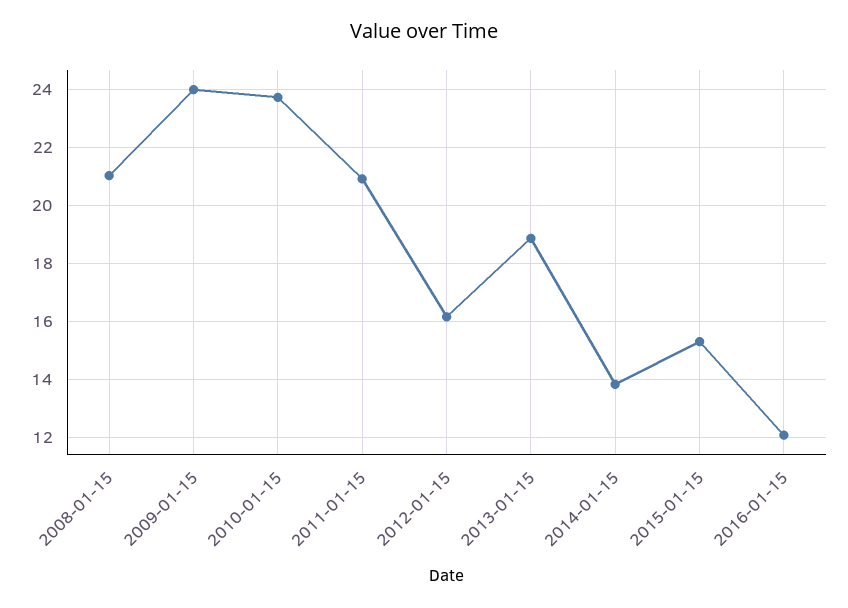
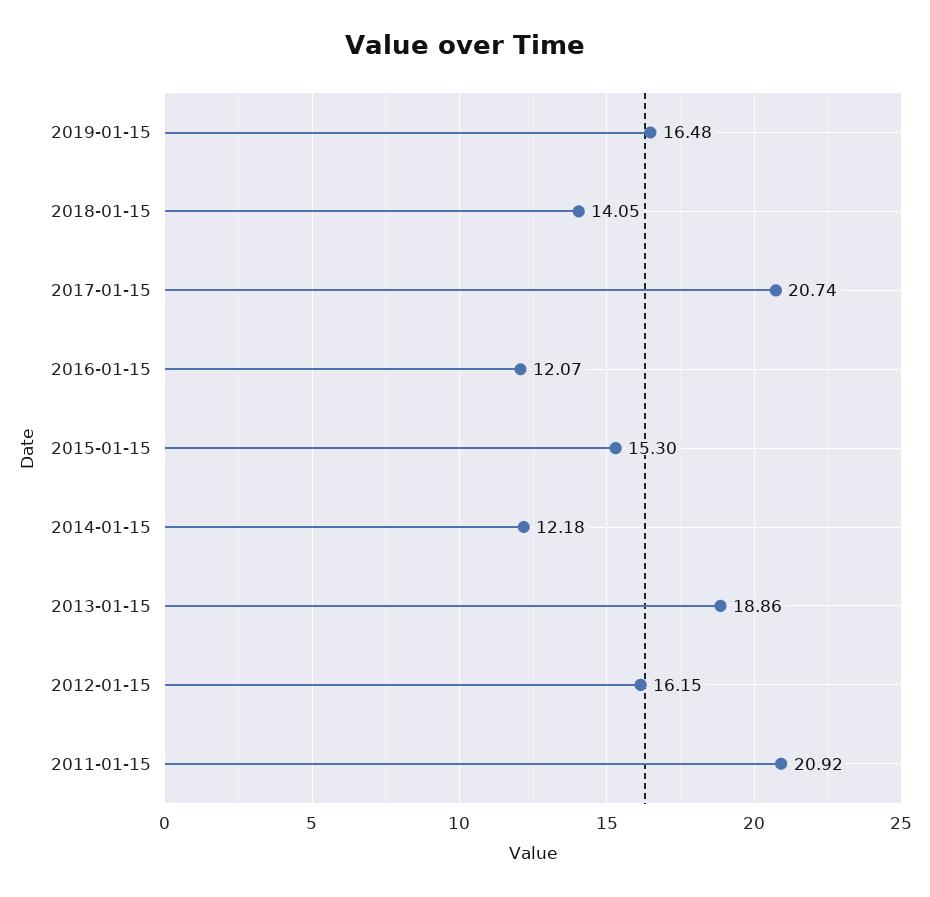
2008-01-15: 21 -> none
2009-01-15: 24 -> none
2010-01-15: 23.75 -> none
2014-01-15: 13.75 -> 12.18
2019-01-15: none -> 16.48
2018-01-15: none -> 14.05
2017-01-15: none -> 20.74

